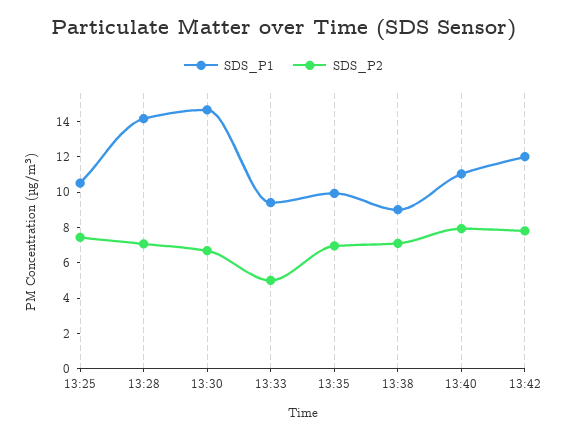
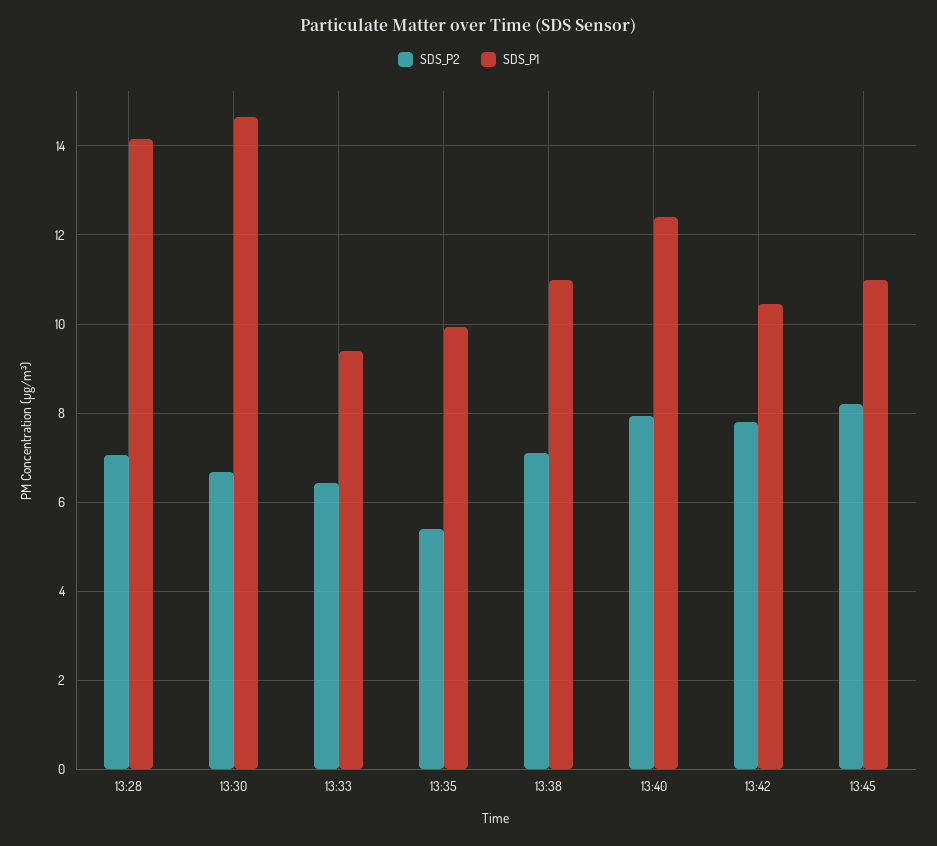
SDS_P1, 13:25: 10.5 -> none
SDS_P2, 13:25: 7.5 -> none
SDS_P2, 13:33: 5 -> 6.4
SDS_P2, 13:35: 7 -> 5.4
SDS_P1, 13:38: 9 -> 11
SDS_P1, 13:40: 11 -> 12.4
SDS_P1, 13:42: 12 -> 10.4
SDS_P2, 13:45: none -> 8.2
SDS_P1, 13:45: none -> 11

